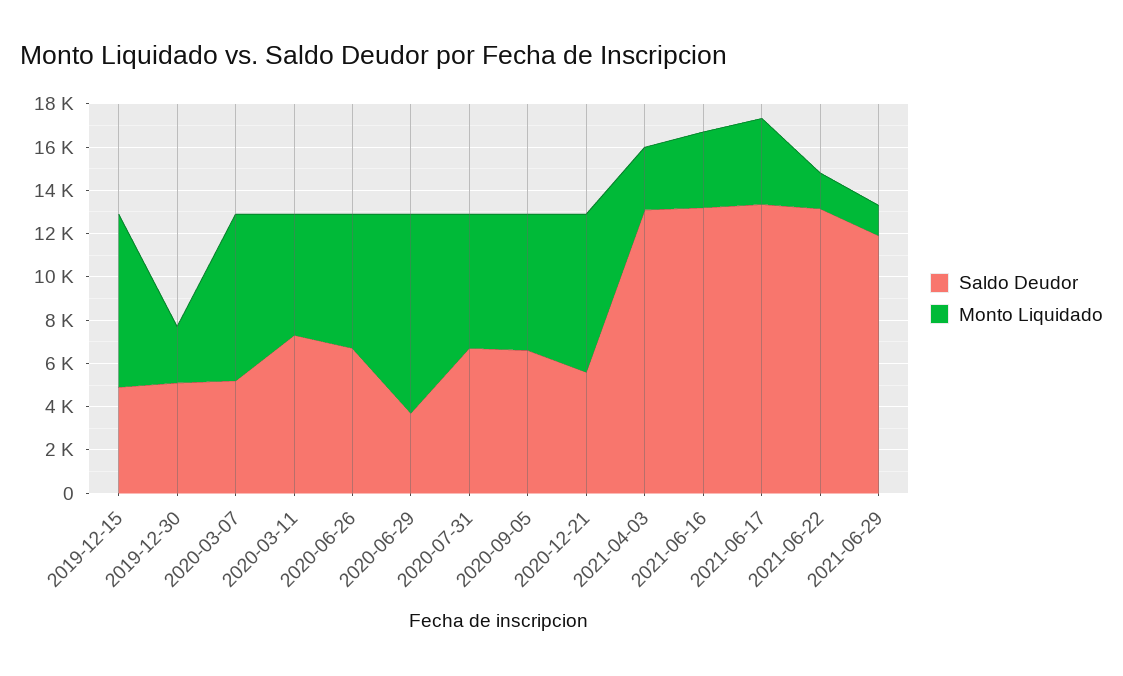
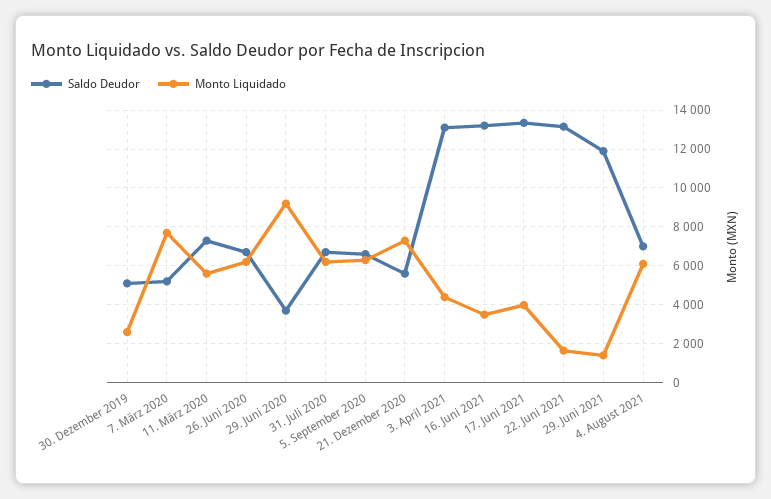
Saldo Deudor, 2019-12-15: 5000 -> none
Monto Liquidado, 2019-12-15: 8000 -> none
Monto Liquidado, 2021-04-03: 3000 -> 4500
Saldo Deudor, 4. August 2021: none -> 7000
Monto Liquidado, 4. August 2021: none -> 6000

